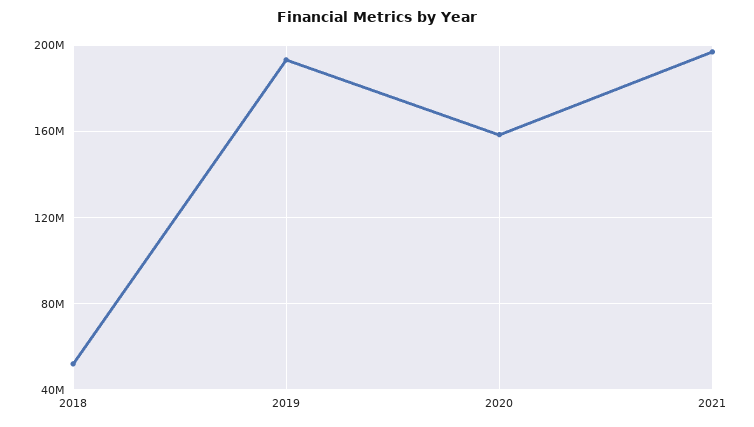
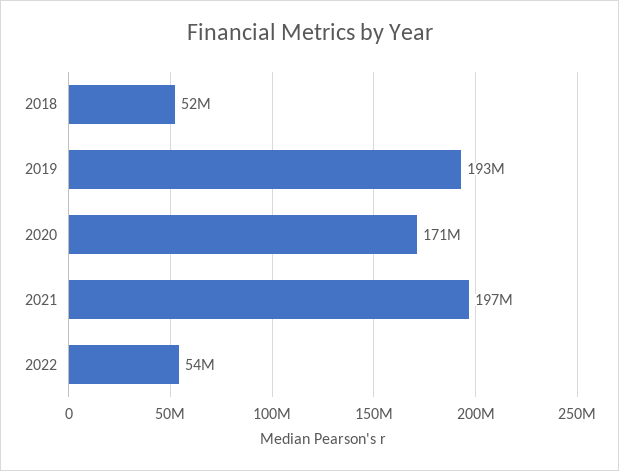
2020: 160000000 -> 171000000
2022: none -> 54000000

